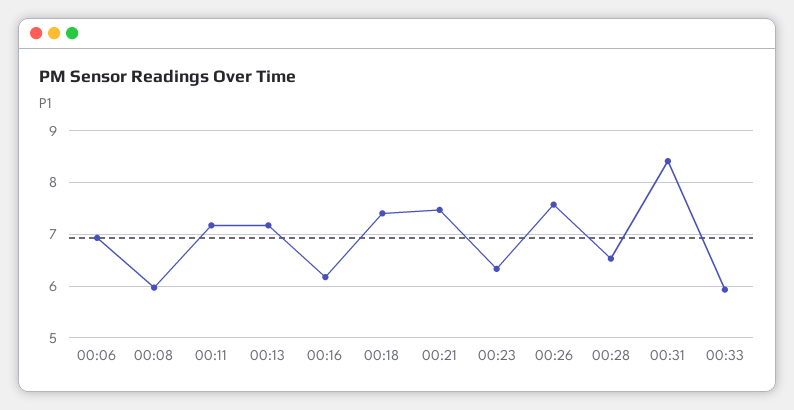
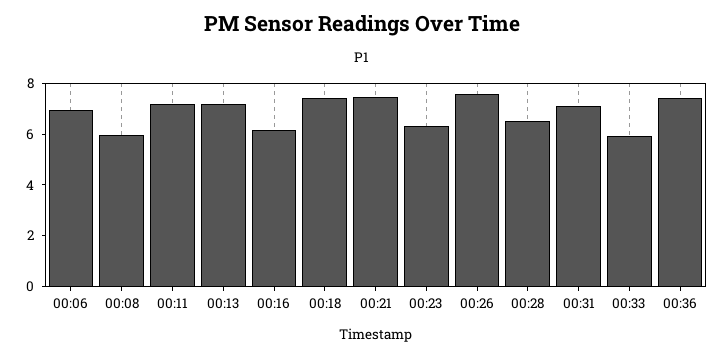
00:31: 8.4 -> 7
00:36: none -> 7.5

